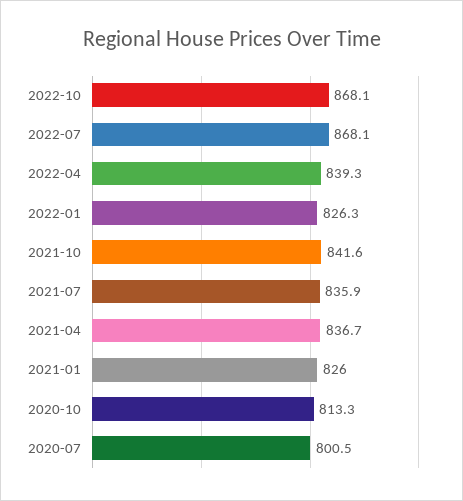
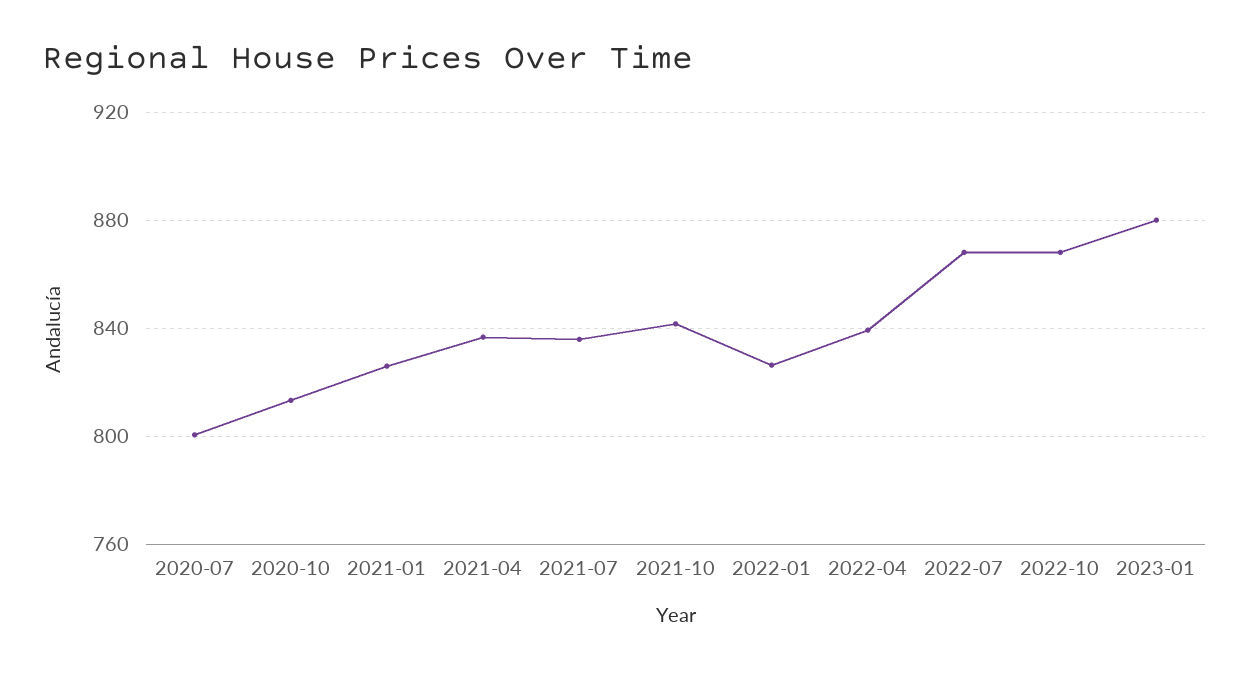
2023-01: none -> 880

